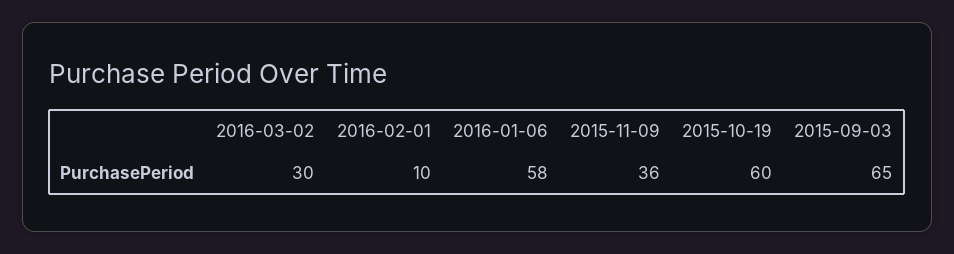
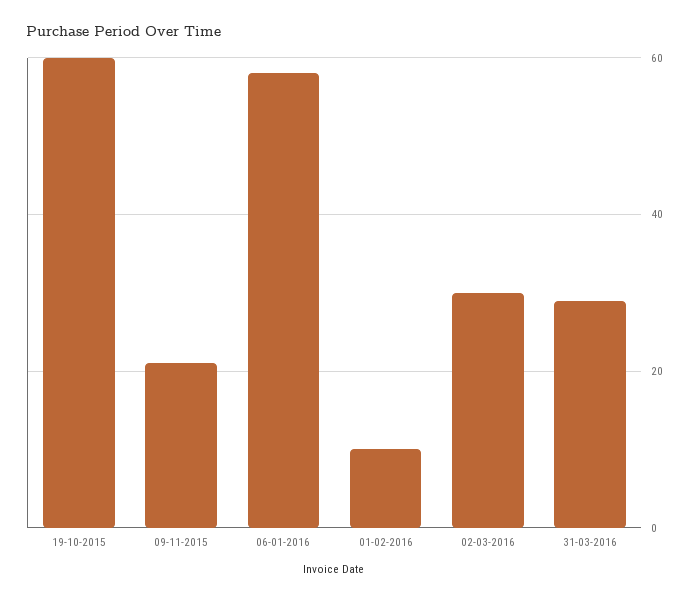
2015-11-09: 36 -> 20
2015-09-03: 65 -> none
31-03-2016: none -> 30

